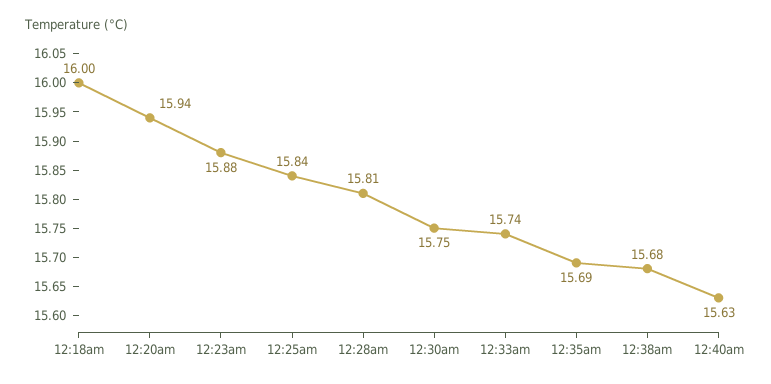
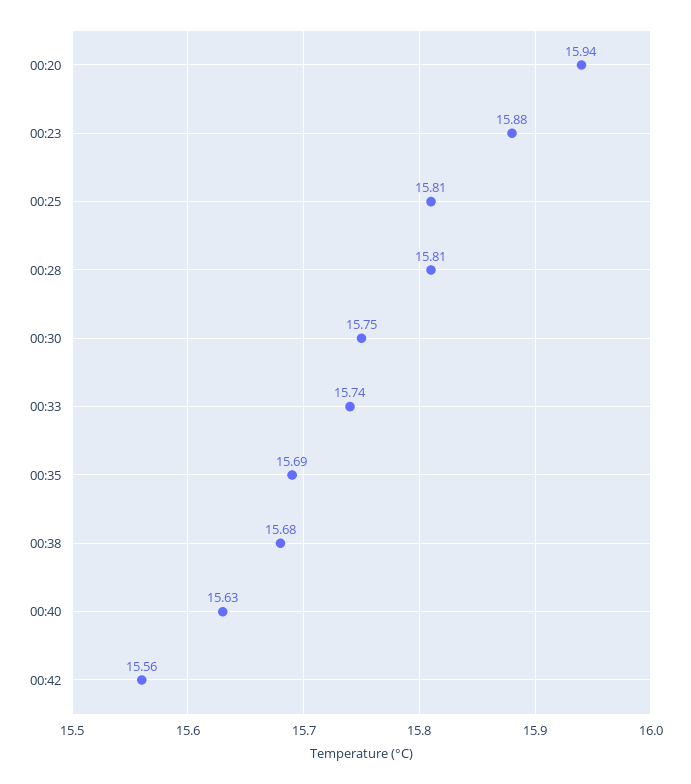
12:18am: 16 -> none
12:25am: 15.84 -> 15.81
00:42: none -> 15.56

